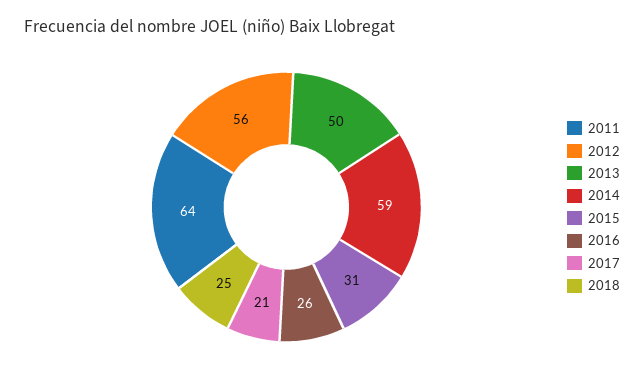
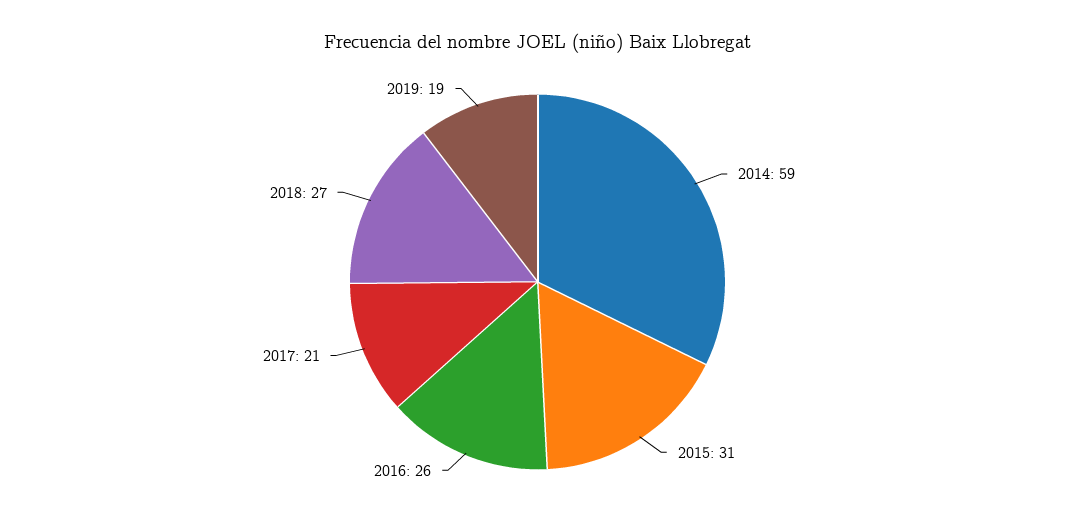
2011: 64 -> none
2012: 56 -> none
2013: 50 -> none
2018: 25 -> 27
2019: none -> 19

